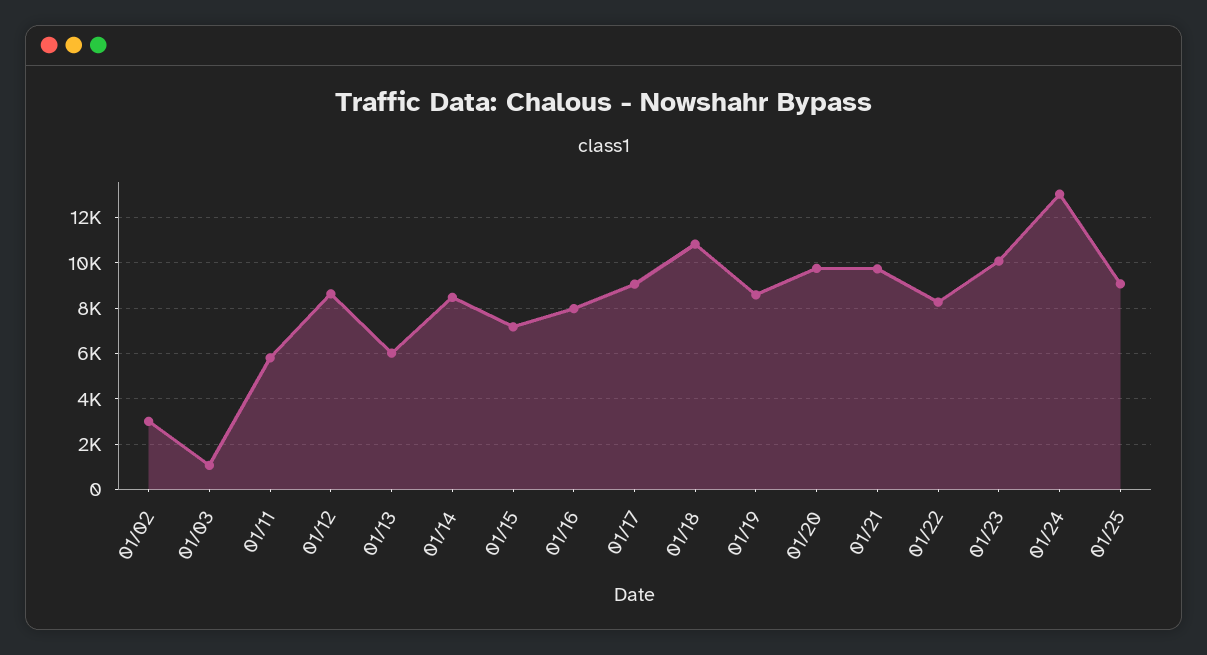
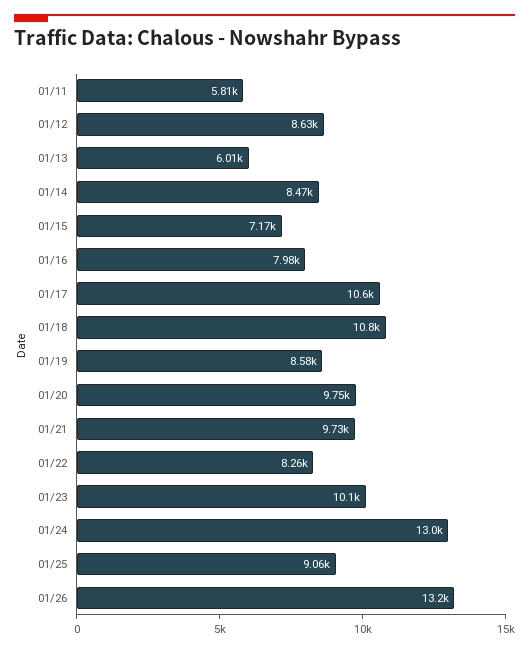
01/02: 3000 -> none
01/03: 1000 -> none
01/17: 9000 -> 10600
01/26: none -> 13200

